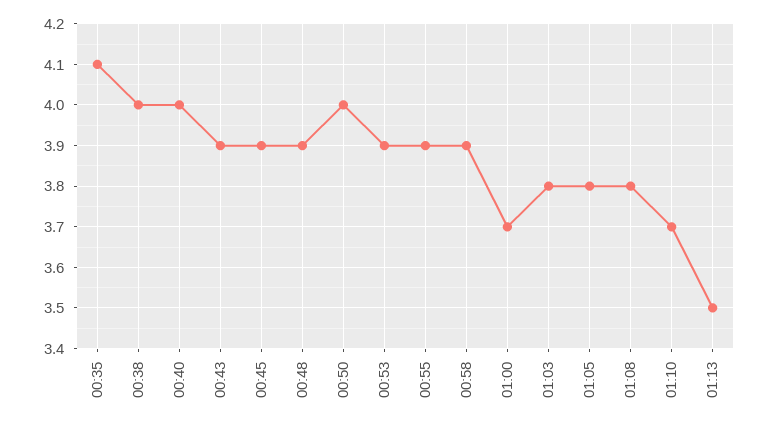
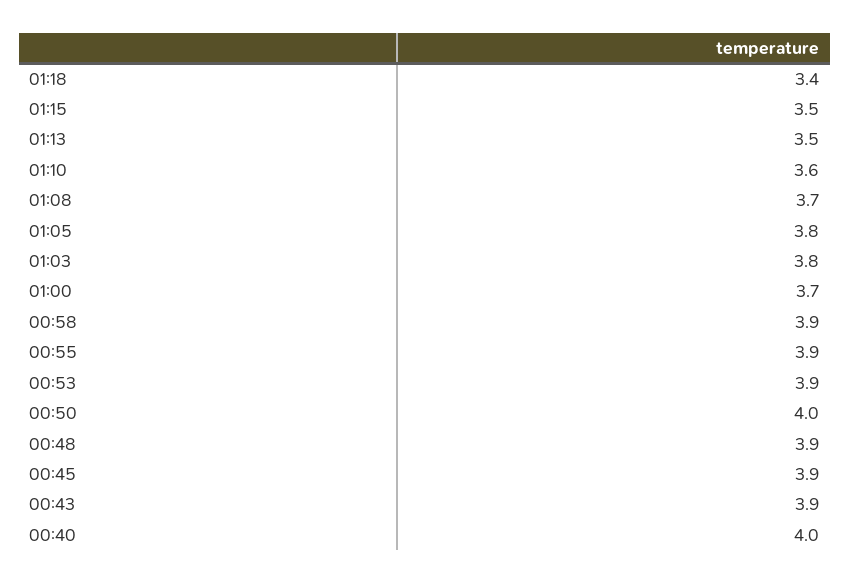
00:35: 4.1 -> none
00:38: 4 -> none
01:08: 3.8 -> 3.7
01:10: 3.7 -> 3.6
01:18: none -> 3.4
01:15: none -> 3.5

